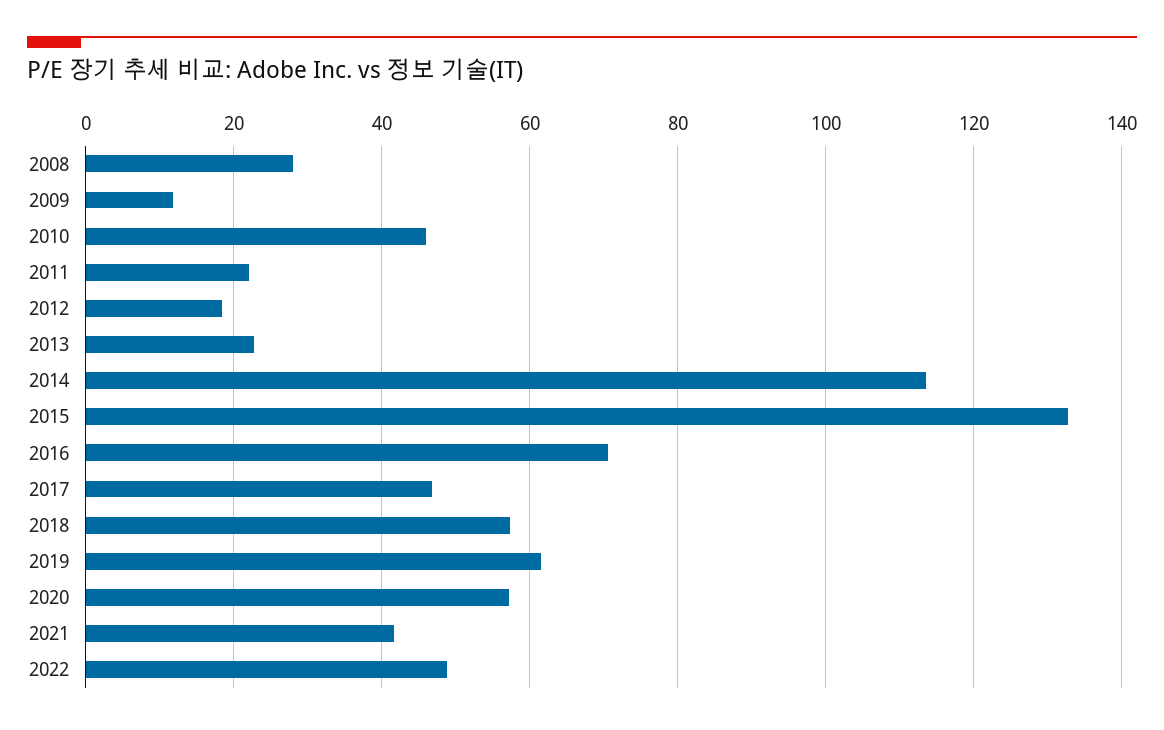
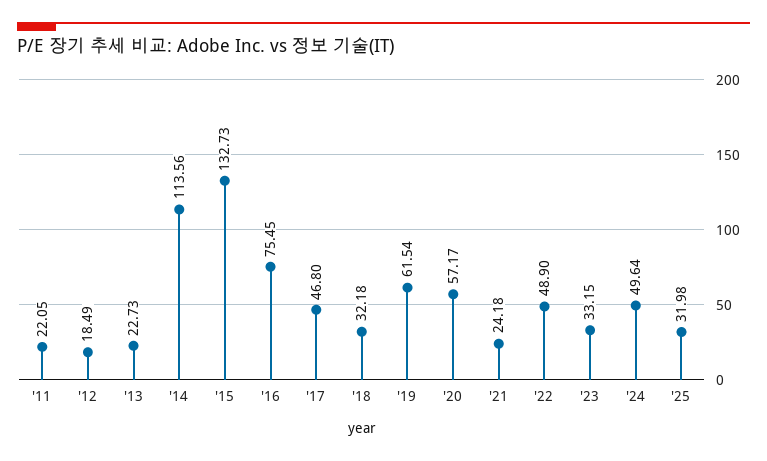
2008: 28 -> none
2009: 12 -> none
2010: 46 -> none
2016: 70 -> 75.45
2018: 58 -> 32.18
2021: 42 -> 24.18
'23: none -> 33.15
'24: none -> 49.64
'25: none -> 31.98

